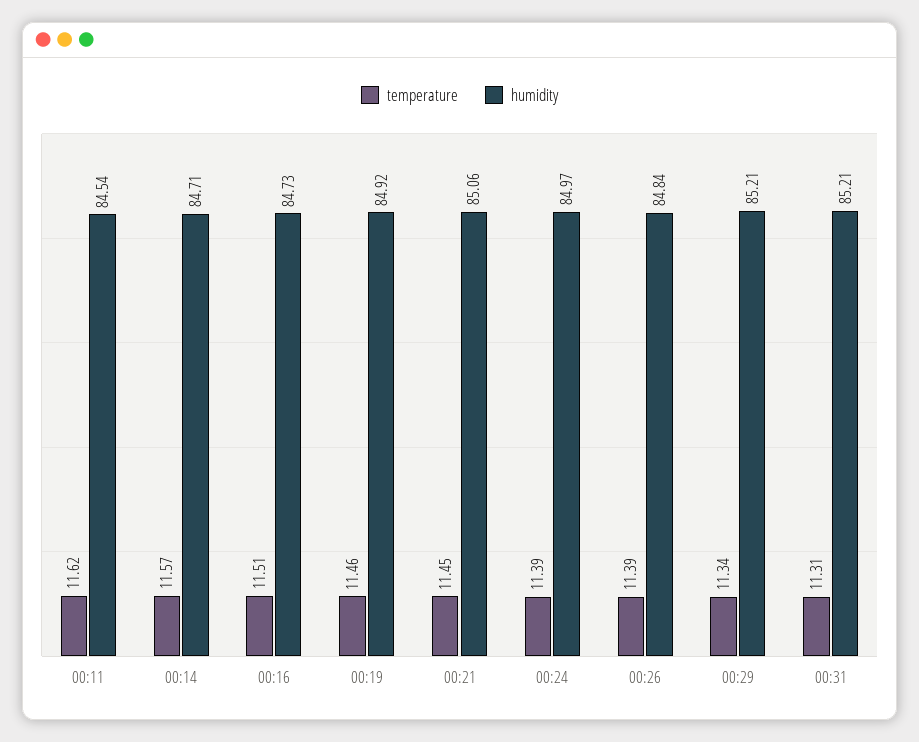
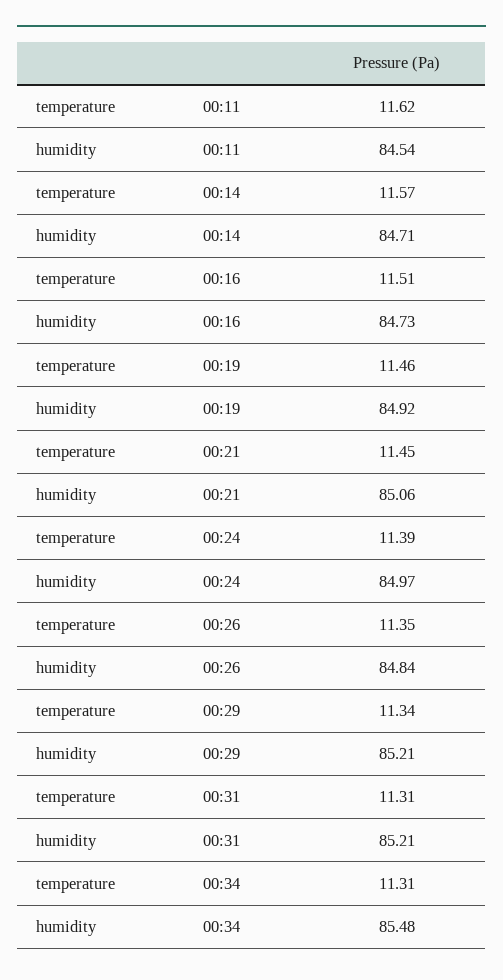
temperature, 00:26: 11.39 -> 11.35
temperature, 00:34: none -> 11.31
humidity, 00:34: none -> 85.48

